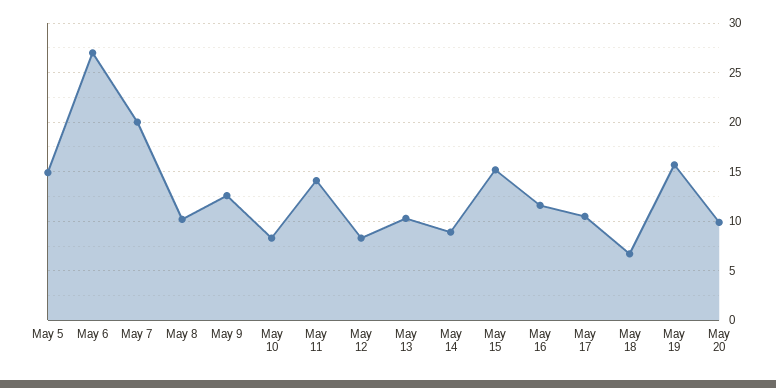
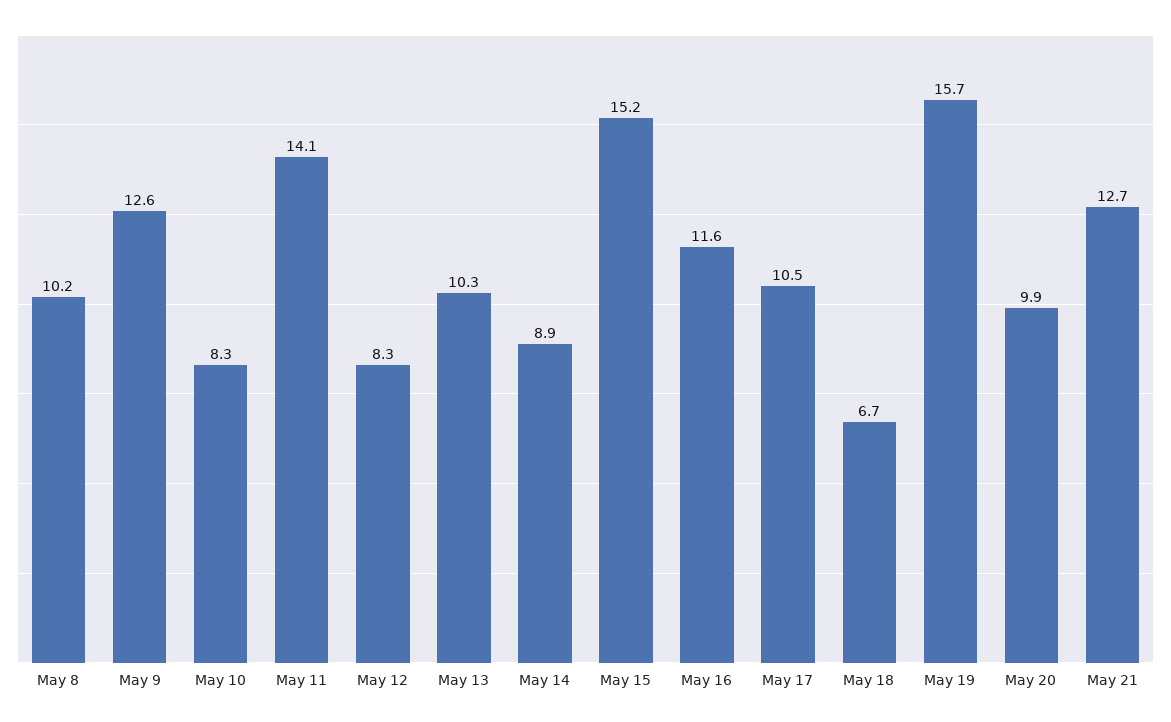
May 5: 15 -> none
May 6: 27 -> none
May 7: 20 -> none
May 21: none -> 12.7

